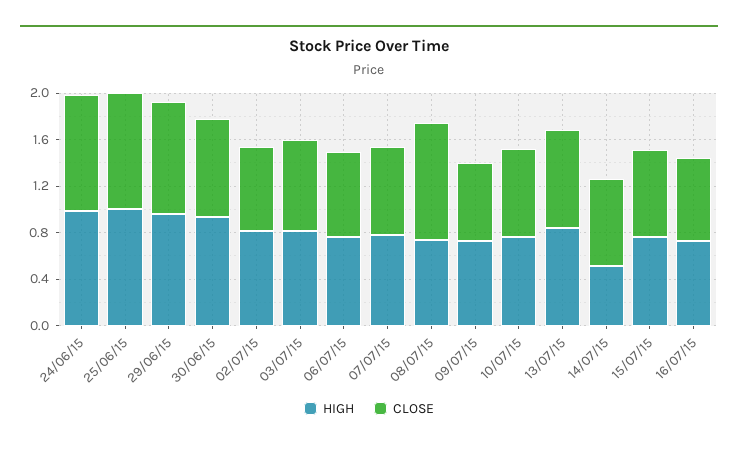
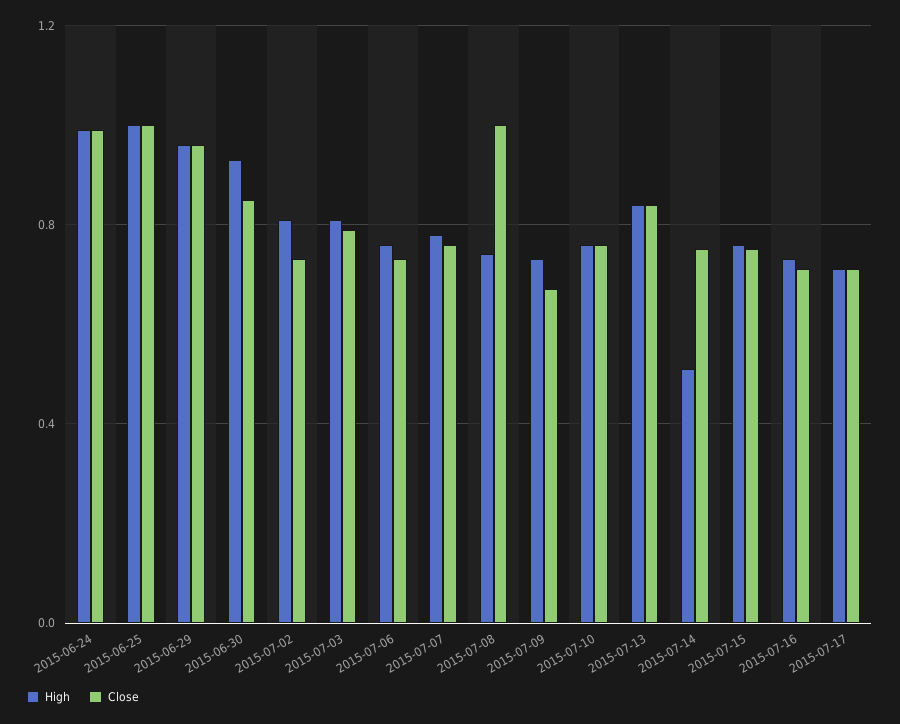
HIGH, 2015-07-17: none -> 0.7
CLOSE, 2015-07-17: none -> 0.7

